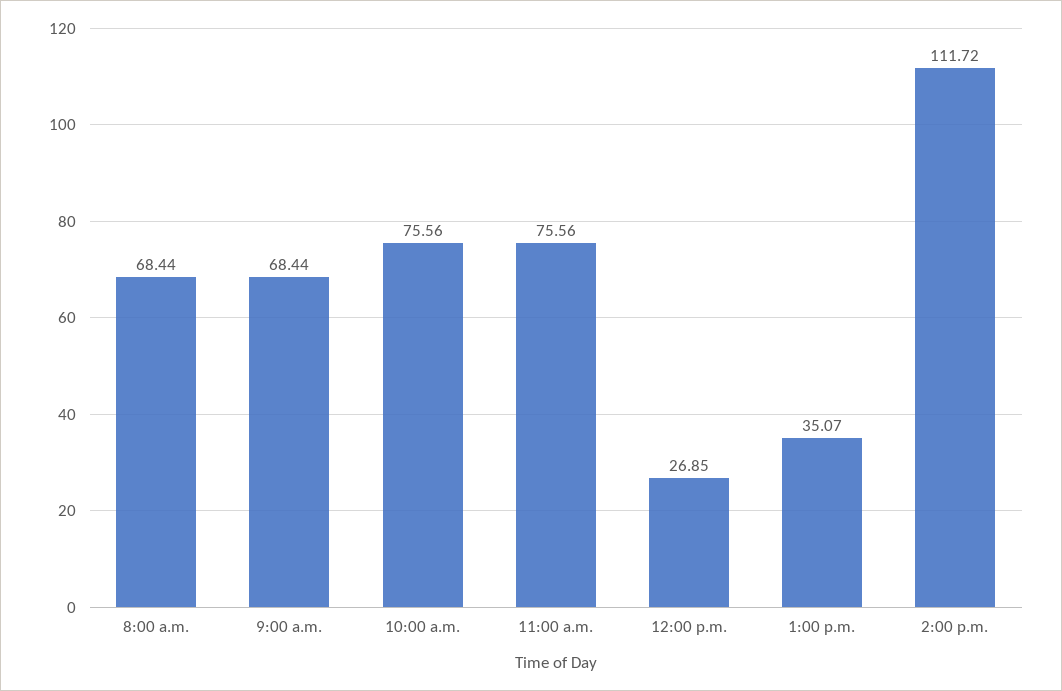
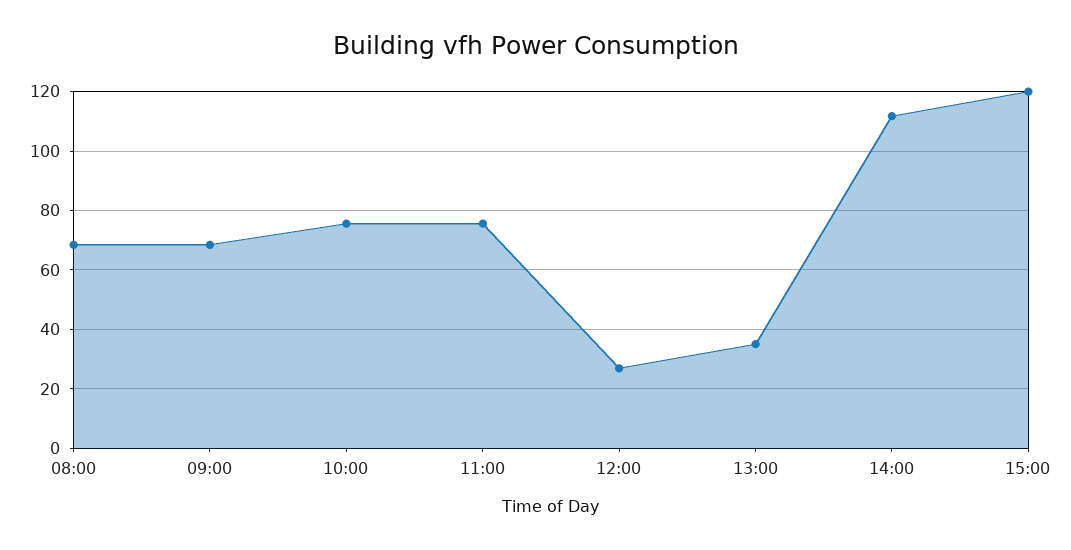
15:00: none -> 120

